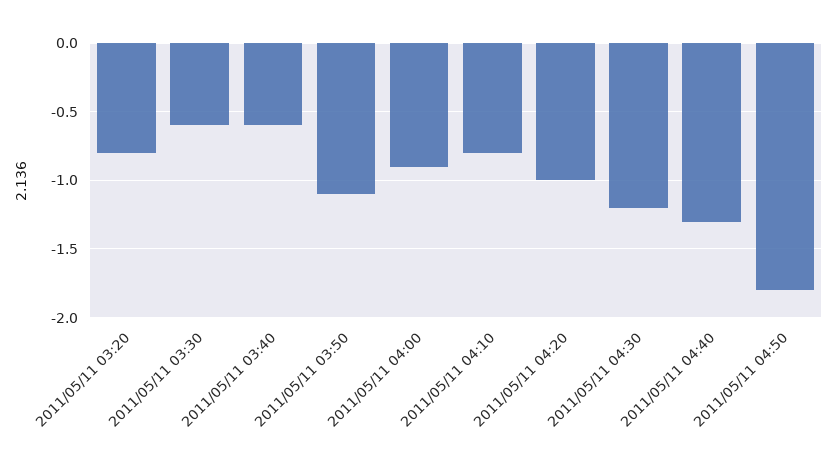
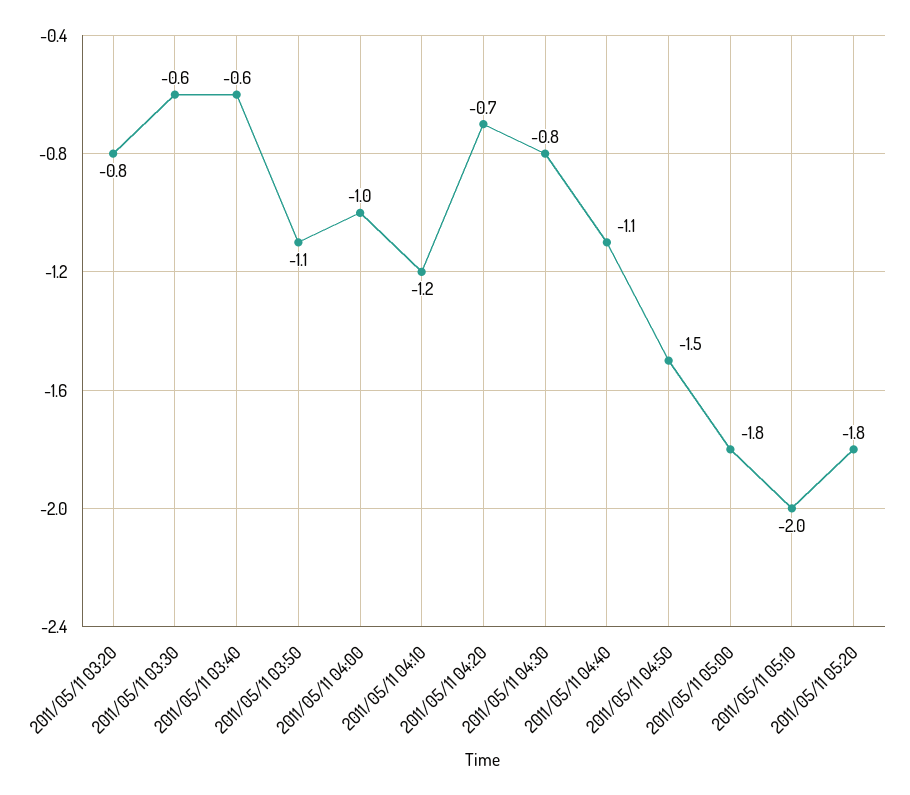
2011/05/11 04:00: -0.9 -> -1
2011/05/11 04:10: -0.8 -> -1.2
2011/05/11 04:20: -1 -> -0.7
2011/05/11 04:30: -1.2 -> -0.8
2011/05/11 04:40: -1.3 -> -1.1
2011/05/11 04:50: -1.8 -> -1.5
2011/05/11 05:00: none -> -1.8
2011/05/11 05:10: none -> -2
2011/05/11 05:20: none -> -1.8

